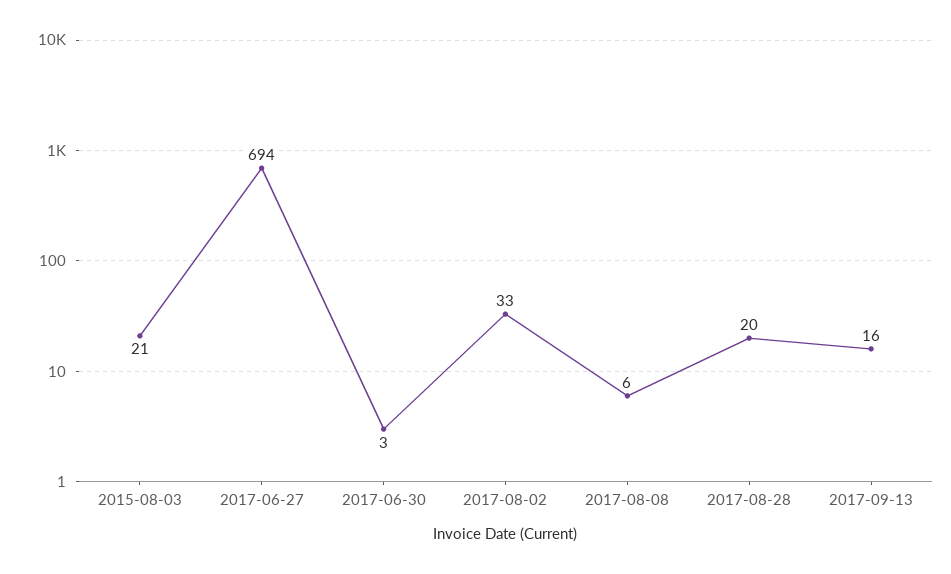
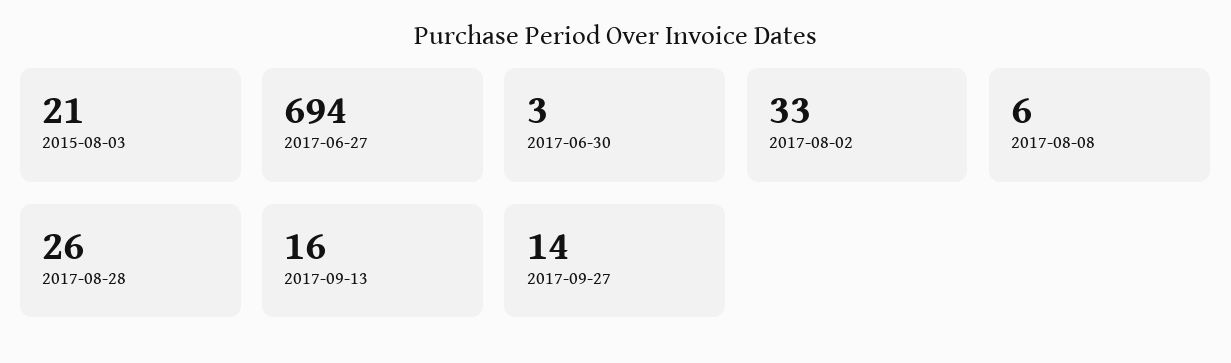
2017-08-28: 20 -> 26
2017-09-27: none -> 14

